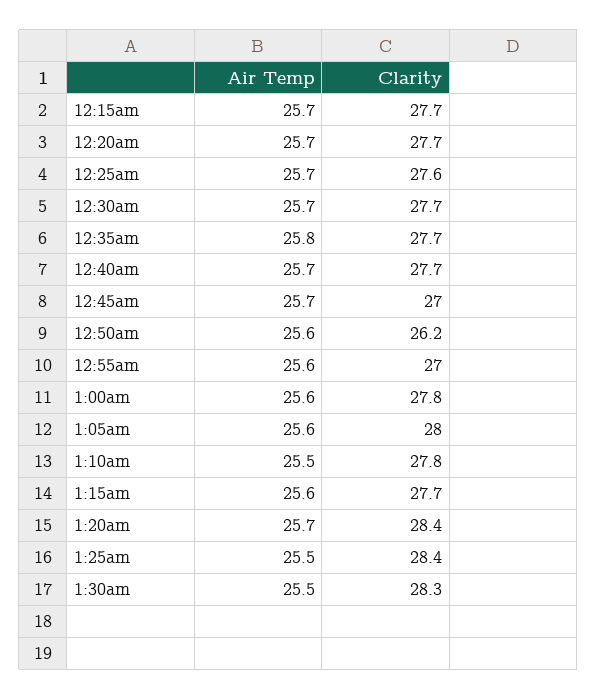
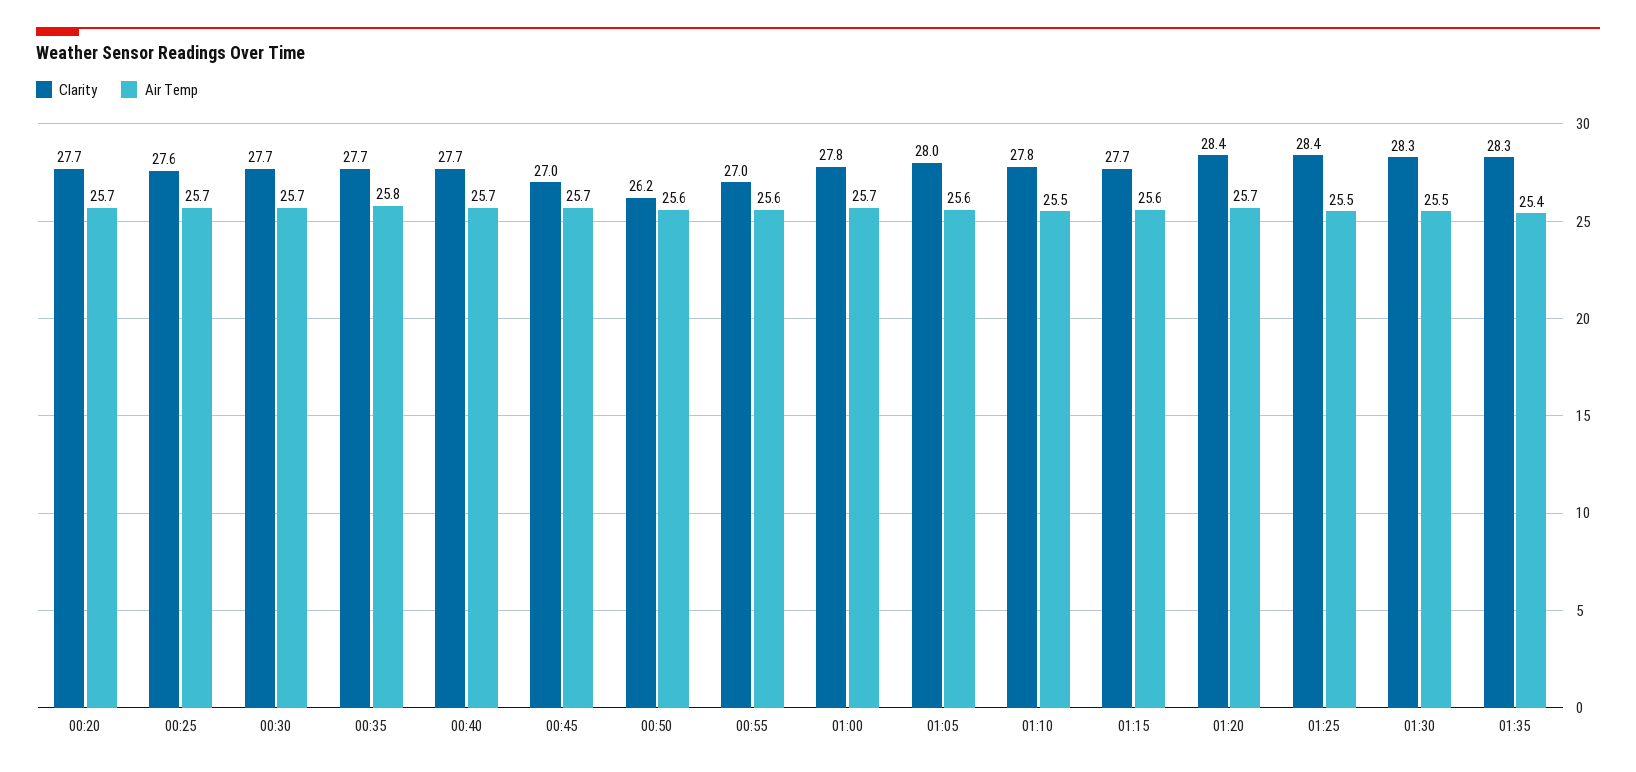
Air Temp, 12:15am: 25.7 -> none
Clarity, 12:15am: 27.7 -> none
Air Temp, 1:00am: 25.6 -> 25.7
Clarity, 01:35: none -> 28.3
Air Temp, 01:35: none -> 25.4

